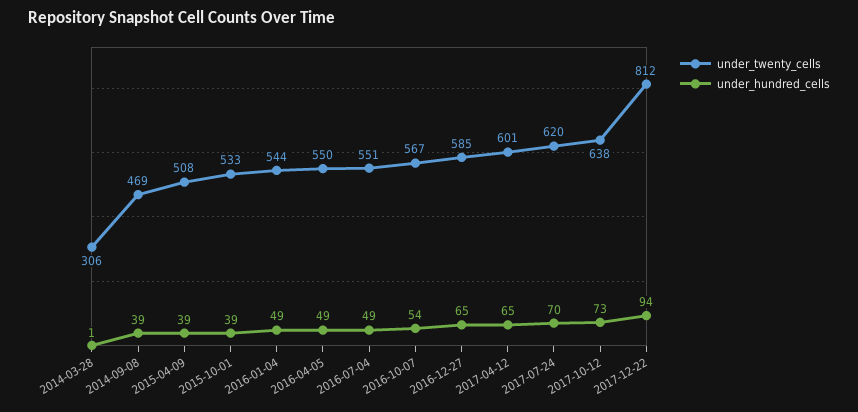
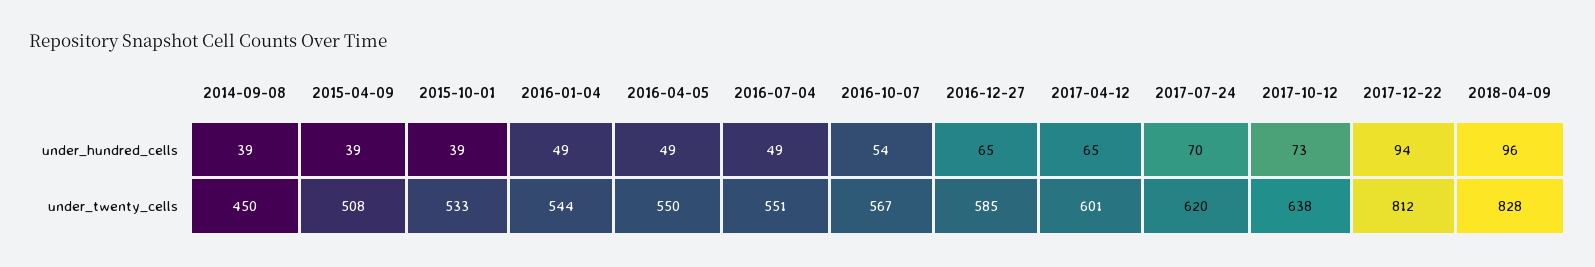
under_twenty_cells, 2014-03-28: 306 -> none
under_hundred_cells, 2014-03-28: 1 -> none
under_twenty_cells, 2014-09-08: 469 -> 450
under_hundred_cells, 2018-04-09: none -> 96
under_twenty_cells, 2018-04-09: none -> 828

